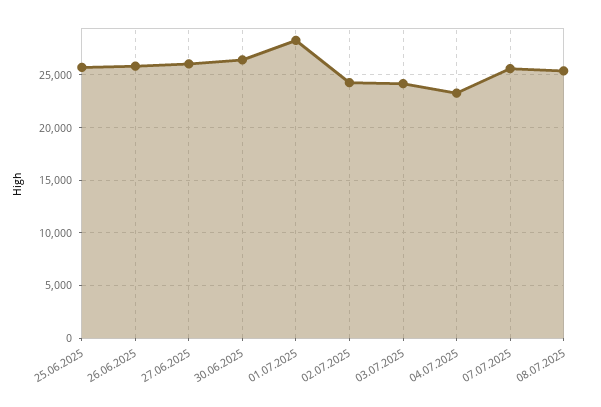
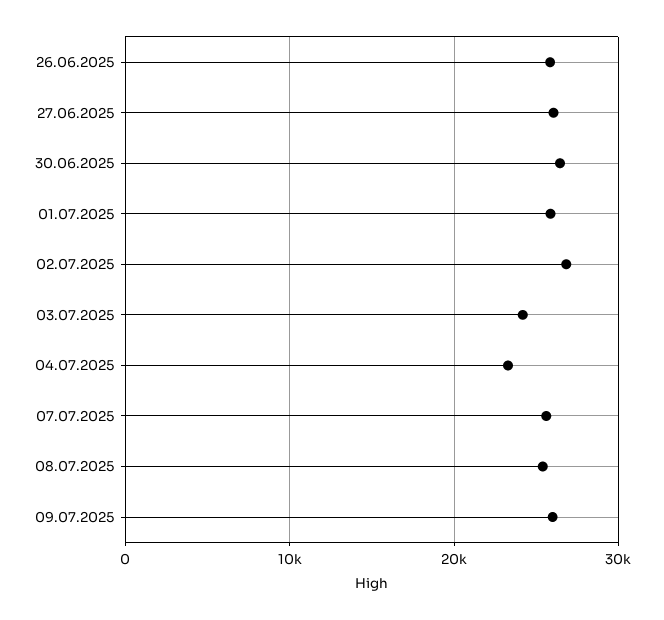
25.06.2025: 26000 -> none
01.07.2025: 28000 -> 26000
02.07.2025: 24000 -> 27000
09.07.2025: none -> 26000

